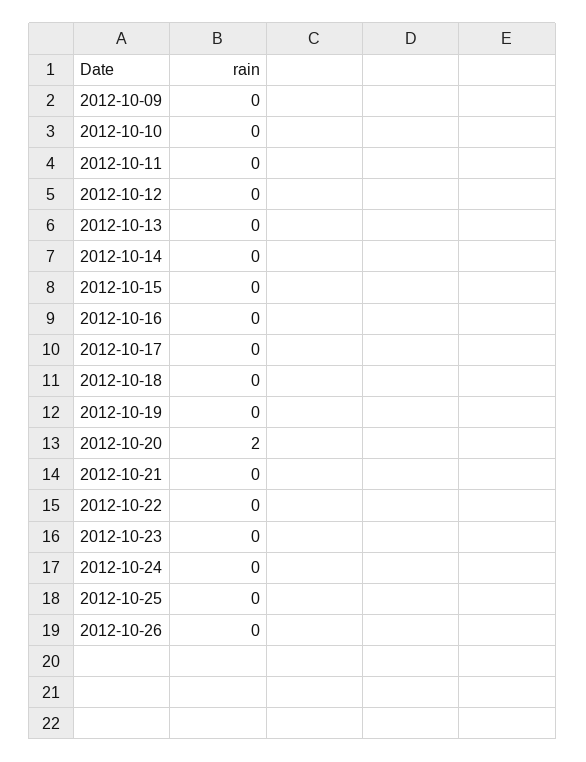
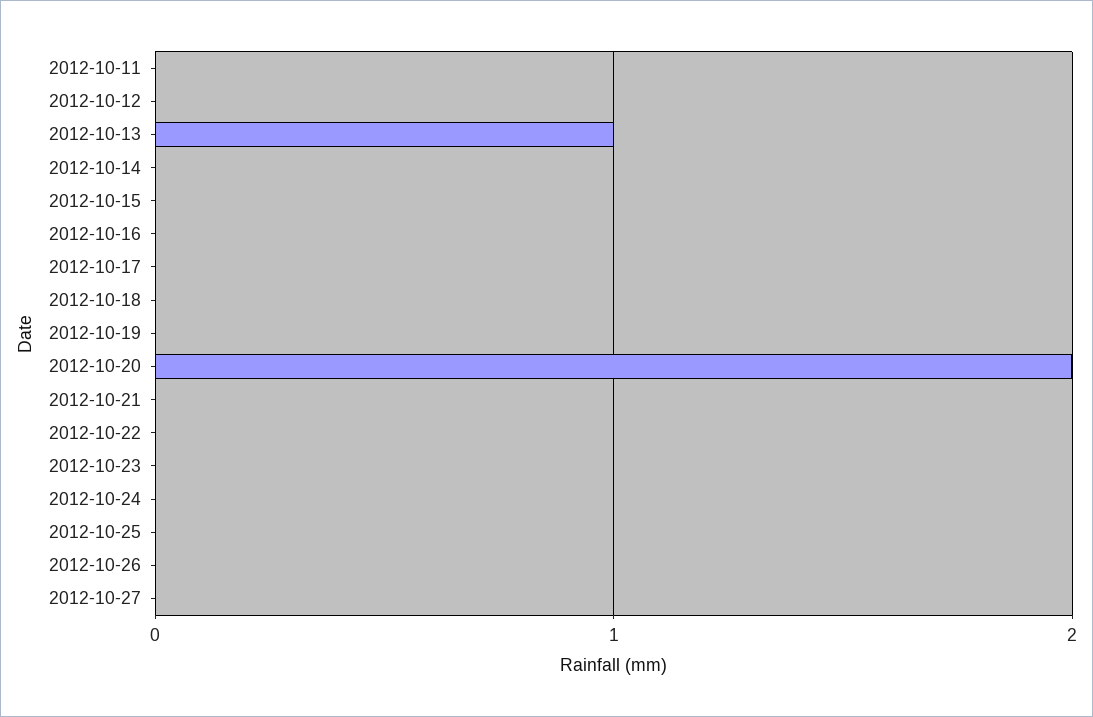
2012-10-09: 0 -> none
2012-10-10: 0 -> none
2012-10-13: 0 -> 1
2012-10-27: none -> 0

